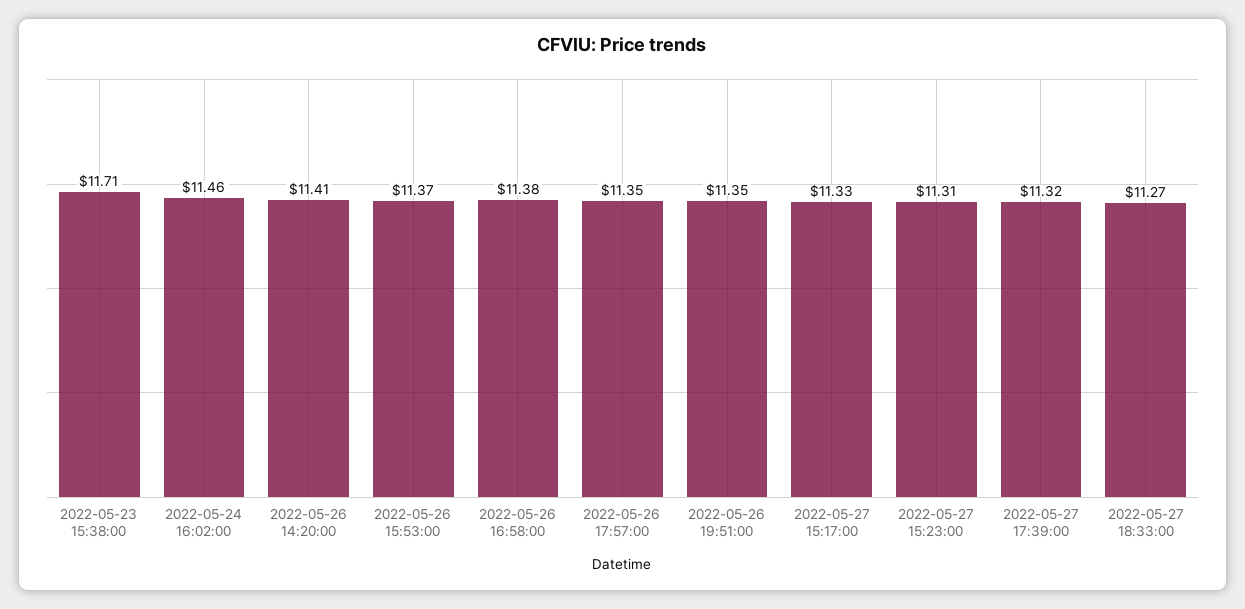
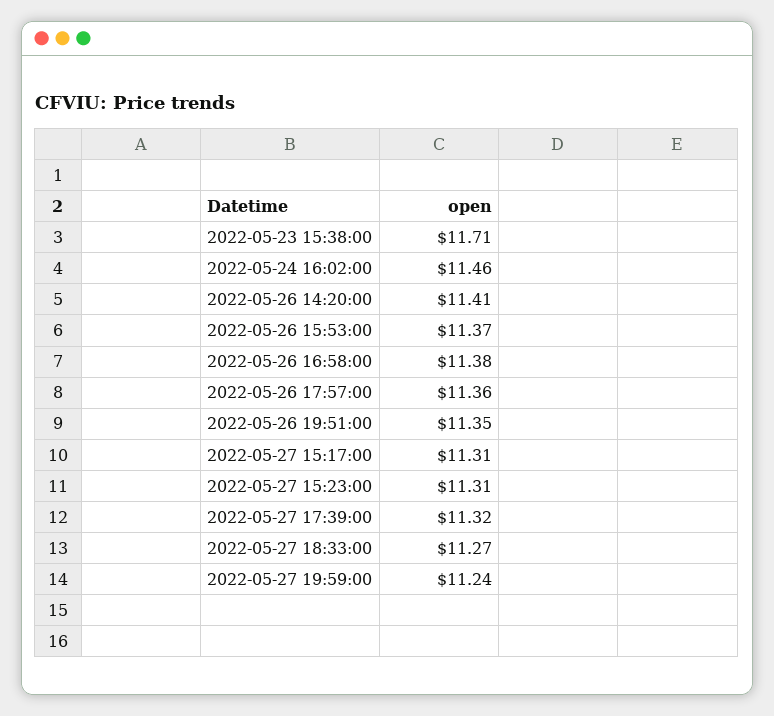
2022-05-26 17:57:00: 11.35 -> 11.36
2022-05-27 15:17:00: 11.33 -> 11.31
2022-05-27 19:59:00: none -> 11.24

